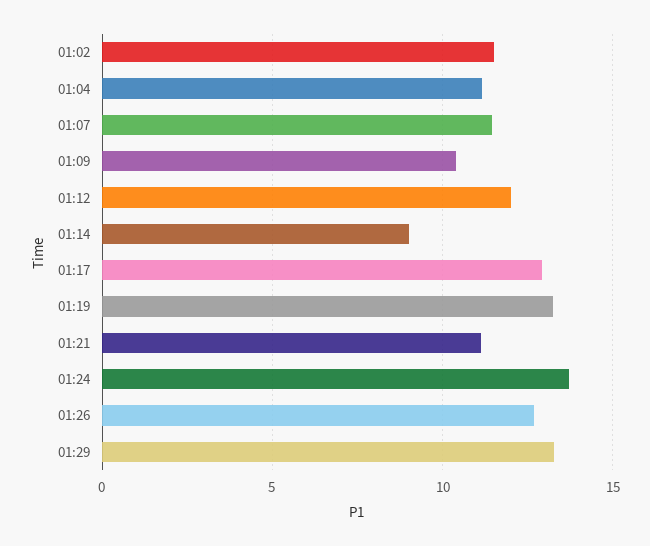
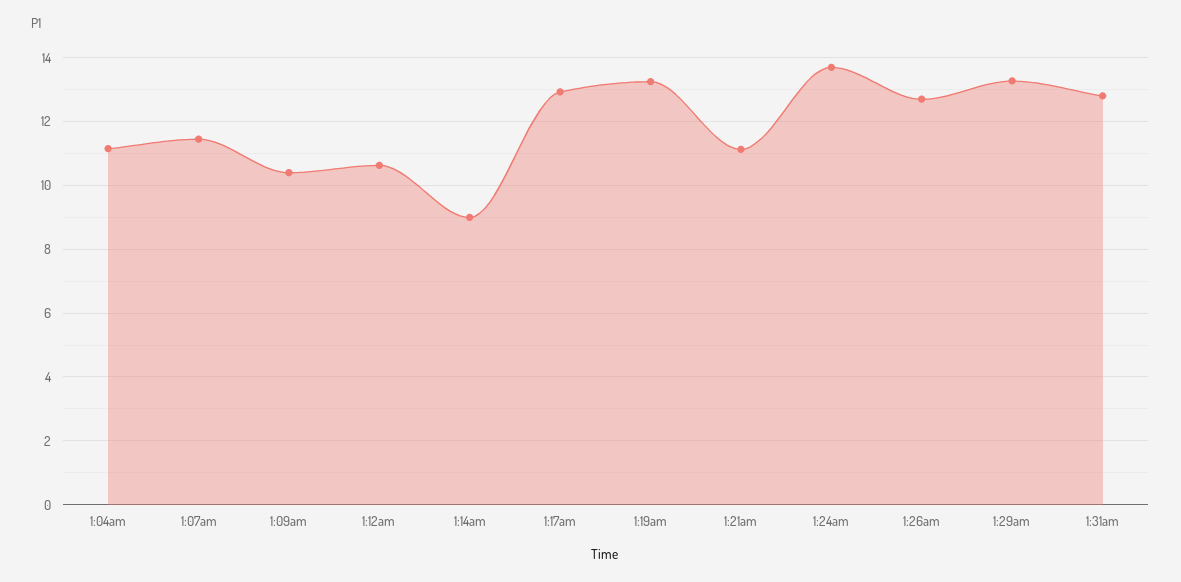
01:02: 11.5 -> none
01:12: 12 -> 10.6
1:31am: none -> 12.8

